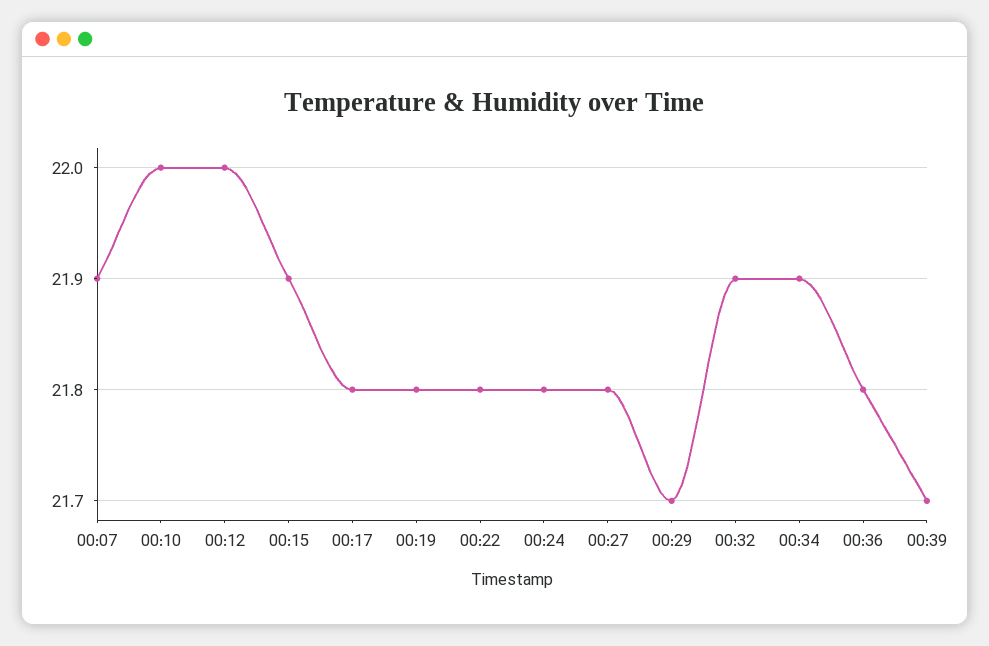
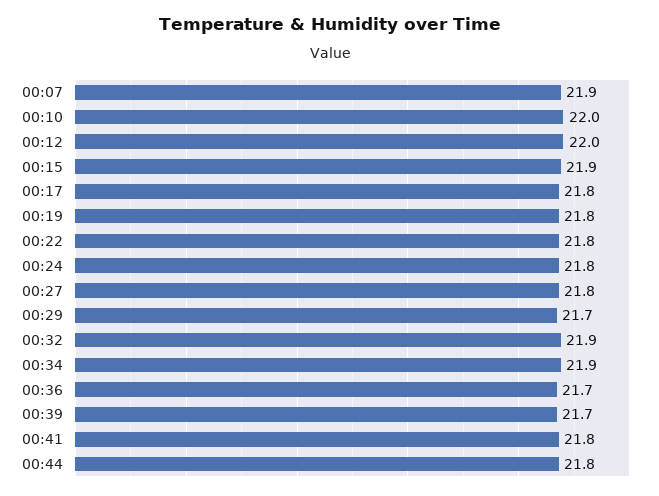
00:36: 21.8 -> 21.7
00:41: none -> 21.8
00:44: none -> 21.8

